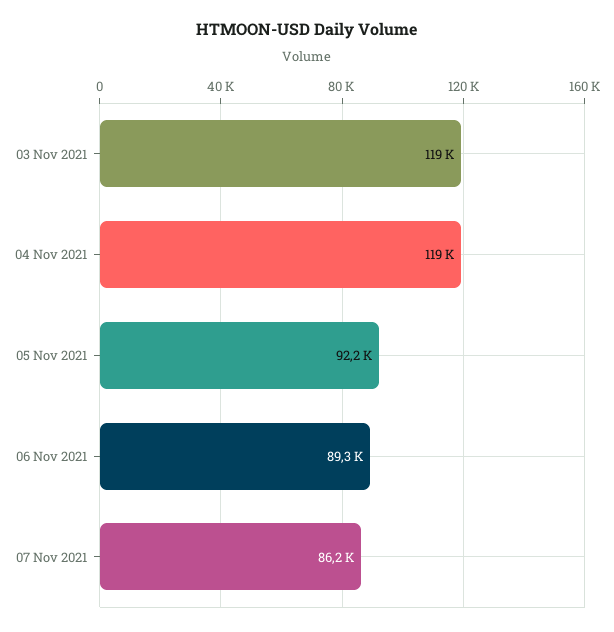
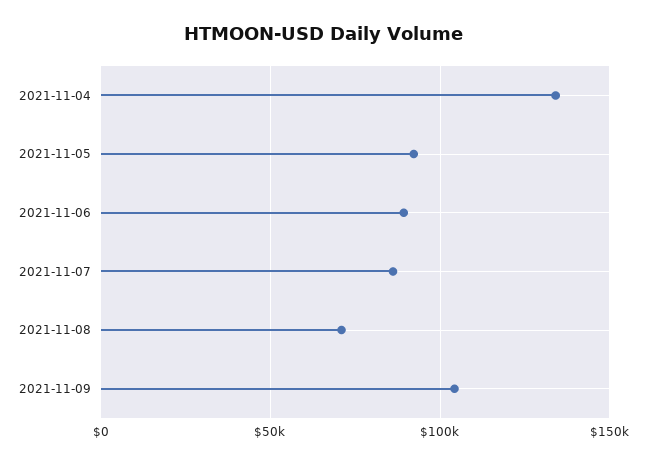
03 Nov 2021: 119000 -> none
04 Nov 2021: 119000 -> 135000
2021-11-08: none -> 70000
2021-11-09: none -> 105000

